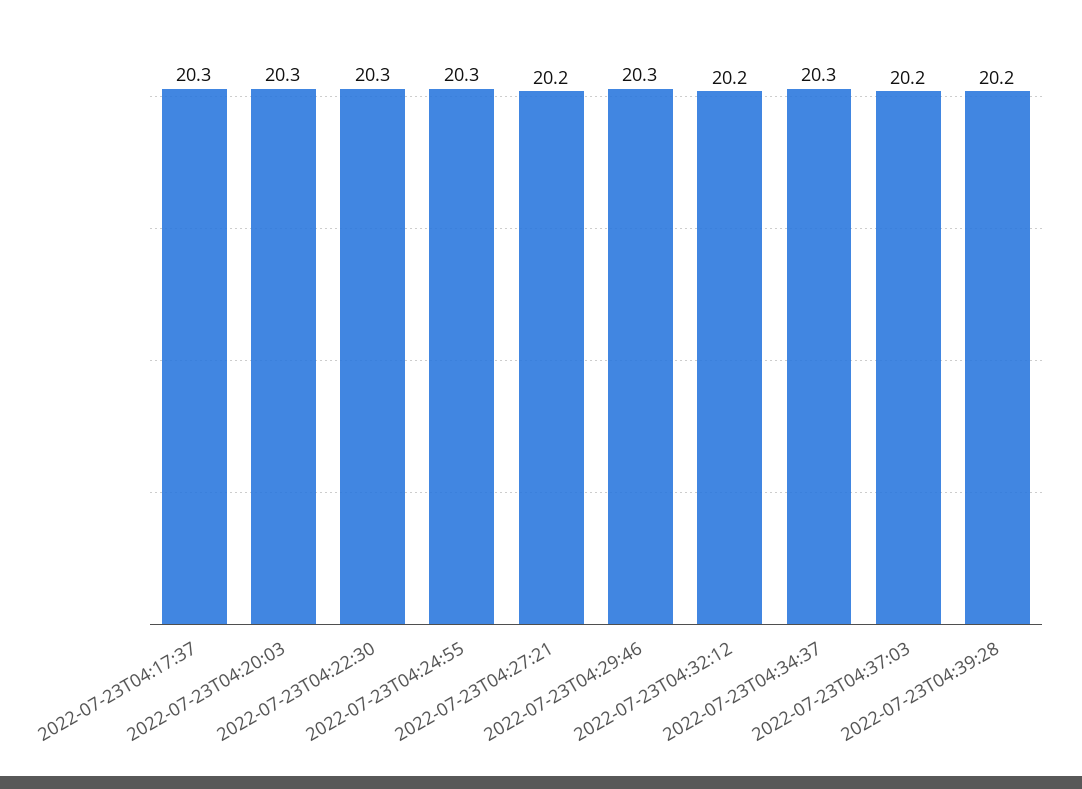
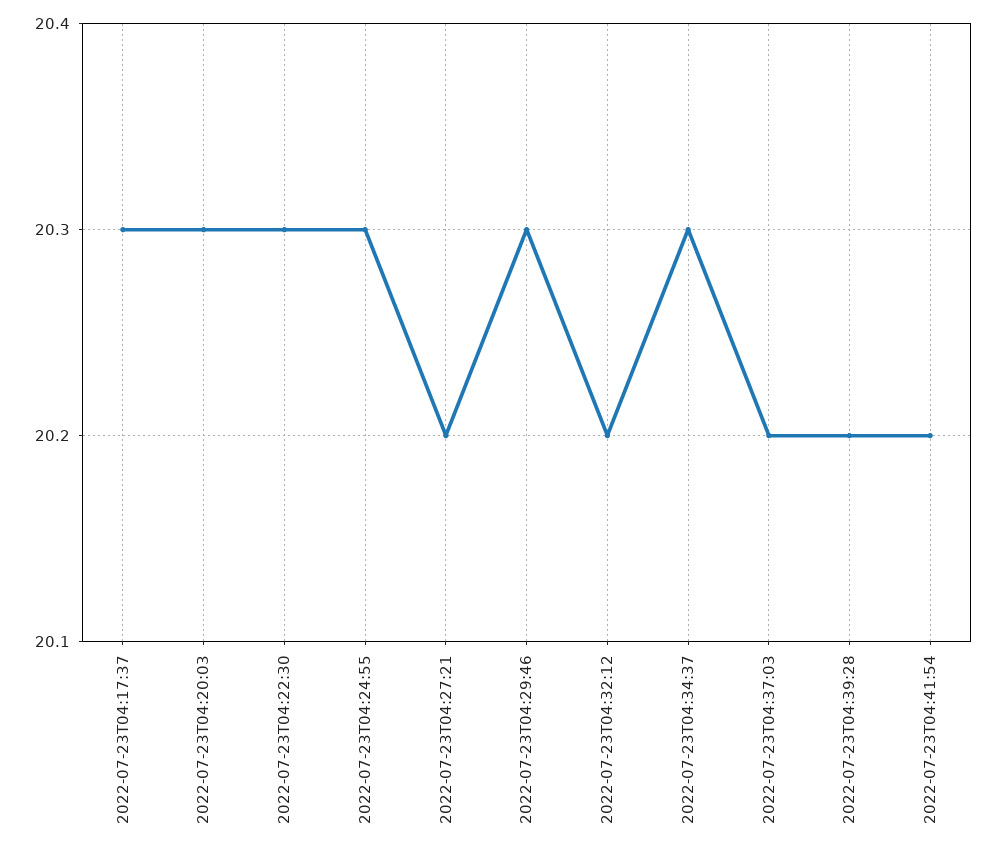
2022-07-23T04:41:54: none -> 20.2

